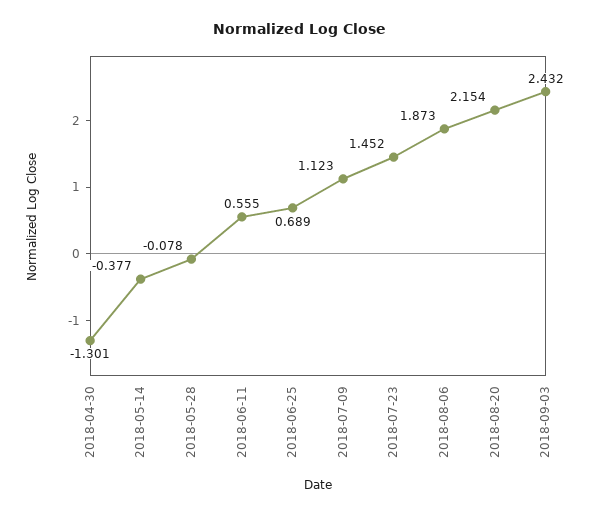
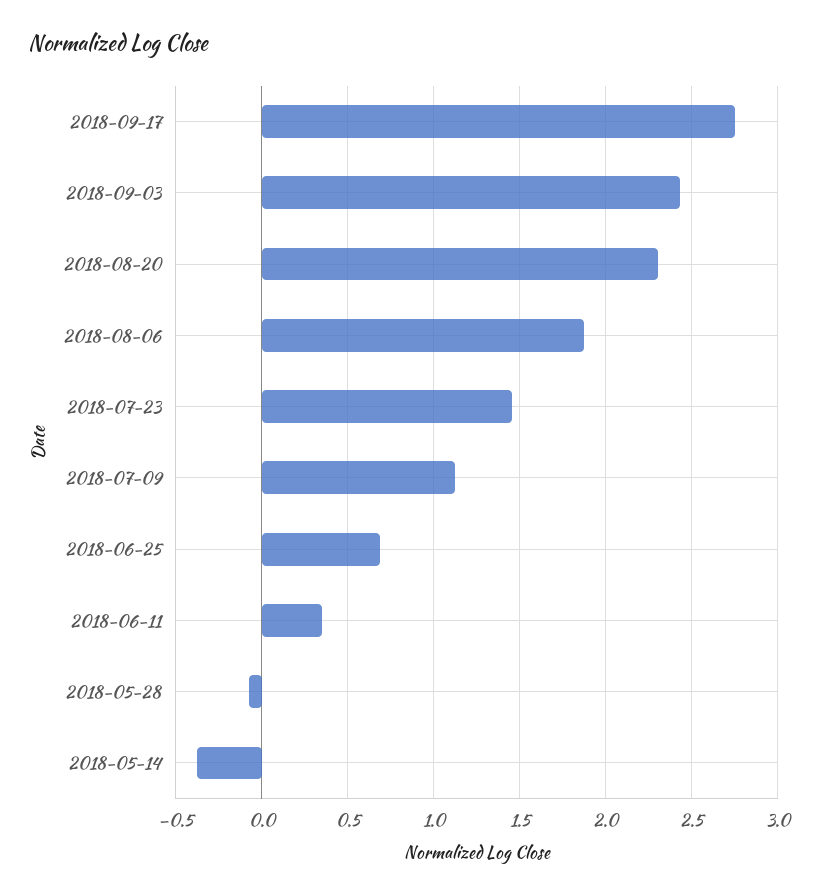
2018-04-30: -1.301 -> none
2018-06-11: 0.555 -> 0.35
2018-08-20: 2.154 -> 2.3
2018-09-17: none -> 2.75

